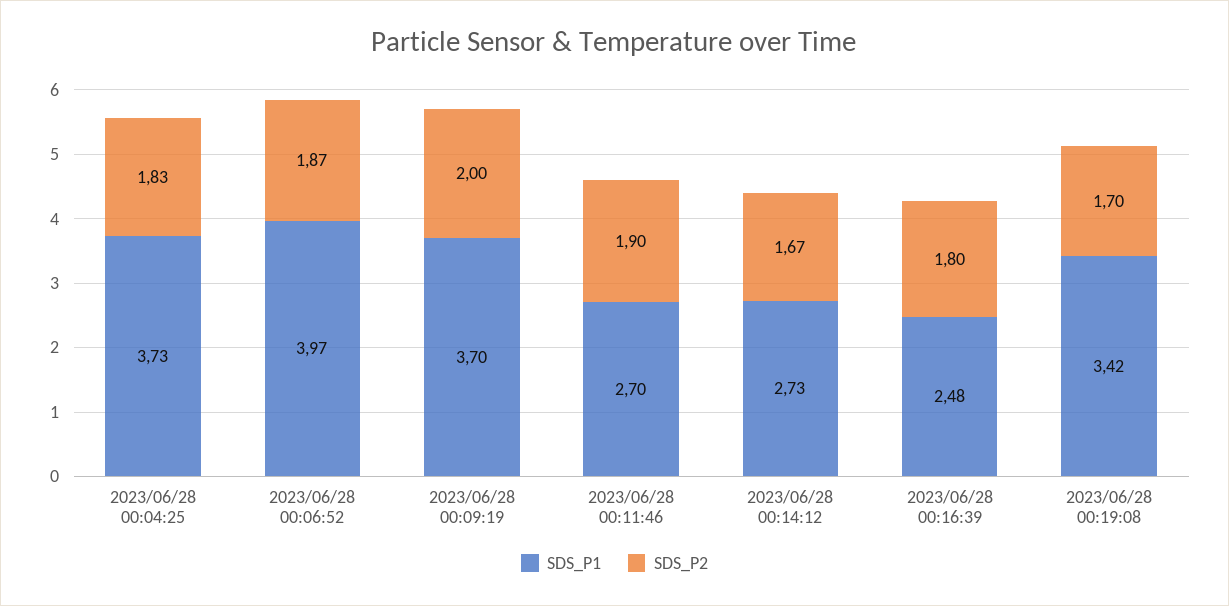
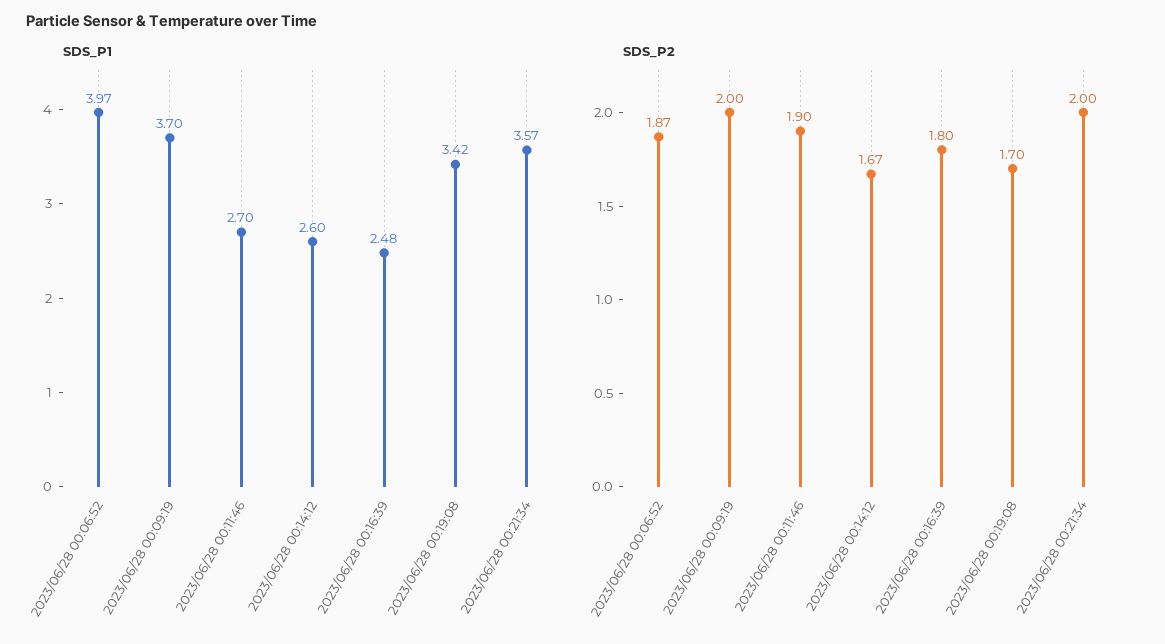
SDS_P1, 2023/06/28 00:04:25: 3.73 -> none
SDS_P2, 2023/06/28 00:04:25: 1.83 -> none
SDS_P1, 2023/06/28 00:14:12: 2.73 -> 2.6
SDS_P1, 2023/06/28 00:21:34: none -> 3.57
SDS_P2, 2023/06/28 00:21:34: none -> 2

